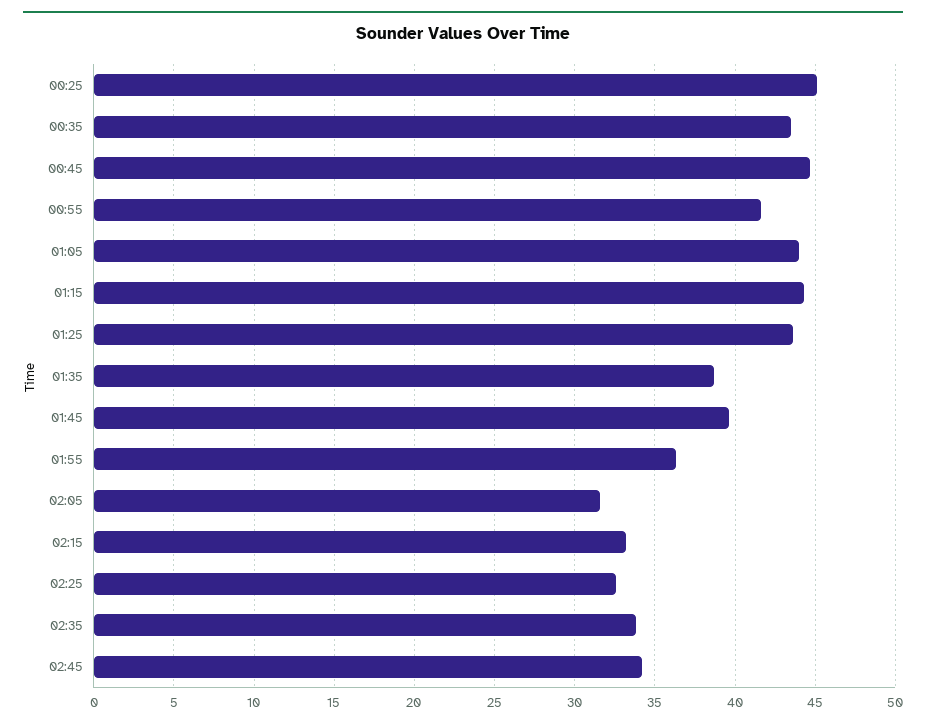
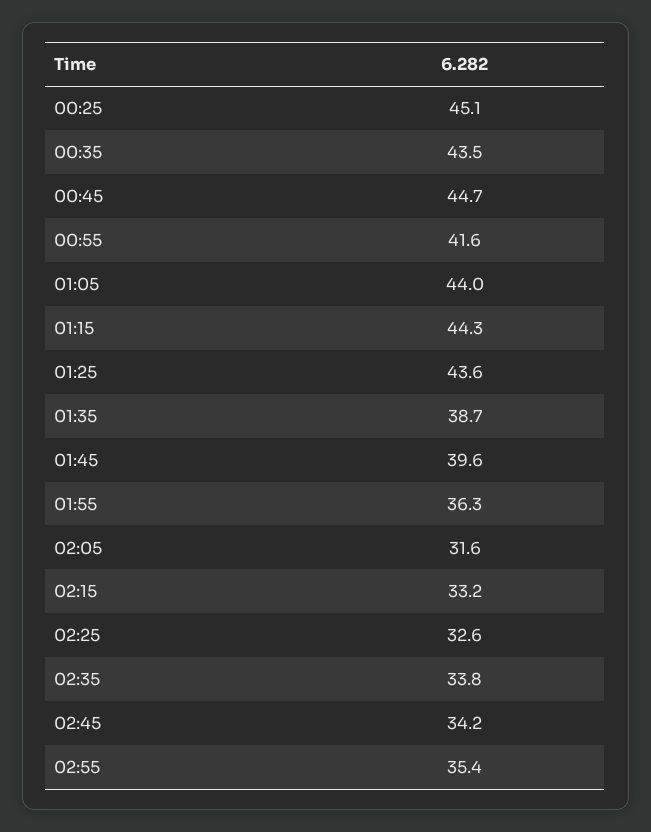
02:55: none -> 35.4

